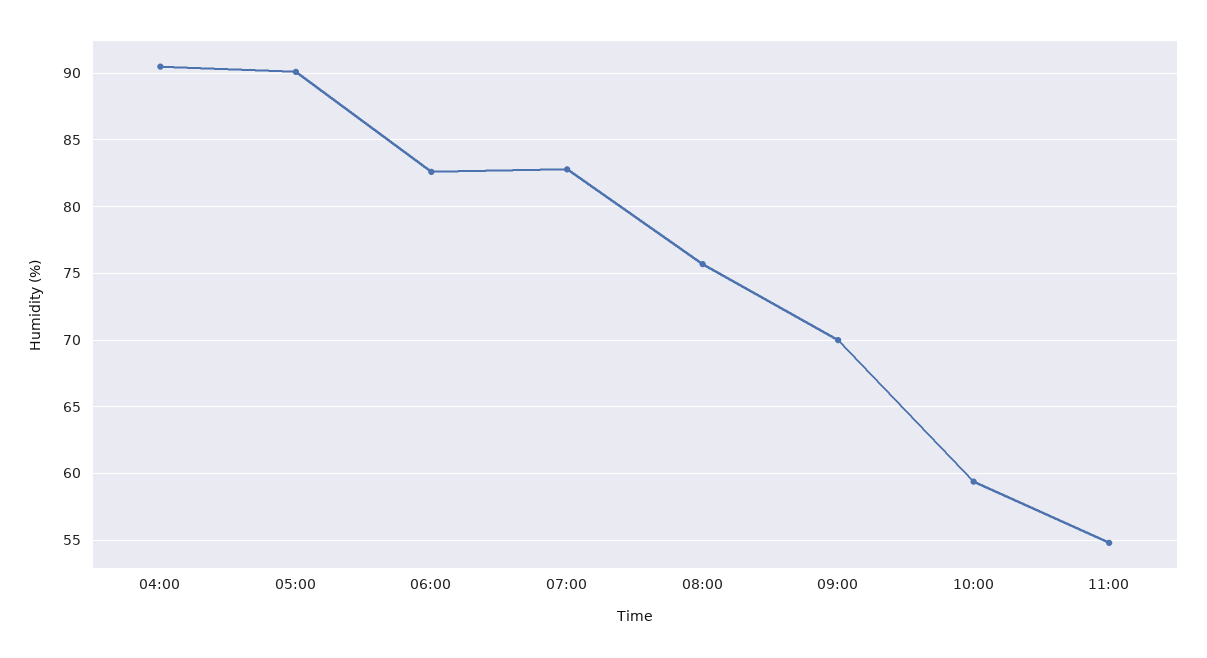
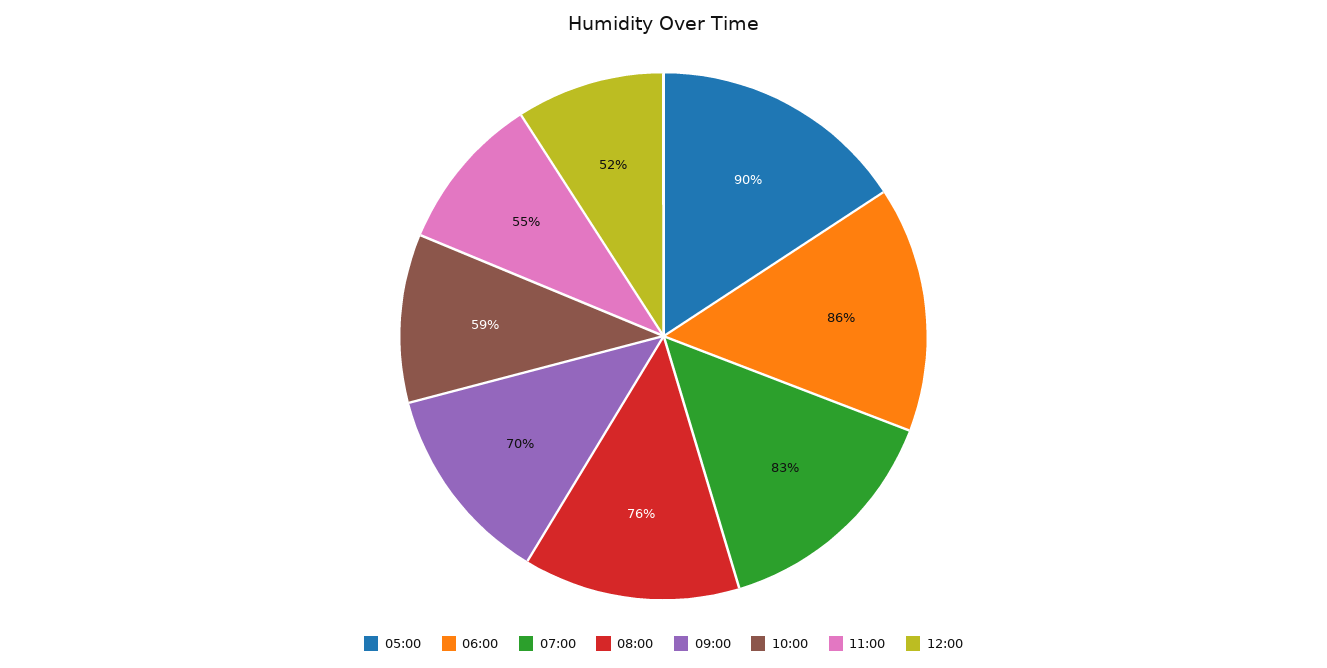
04:00: 90.5 -> none
06:00: 82.5 -> 86
12:00: none -> 52

